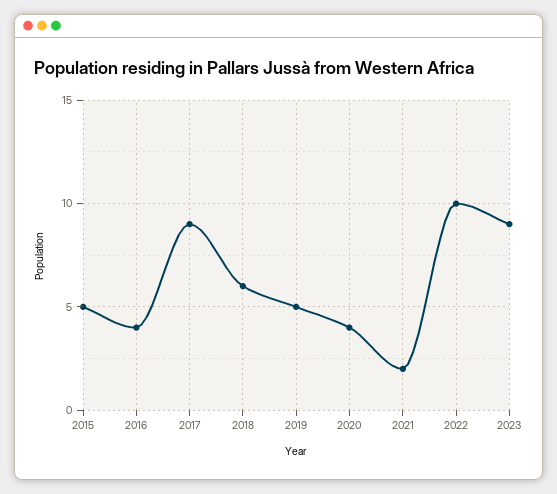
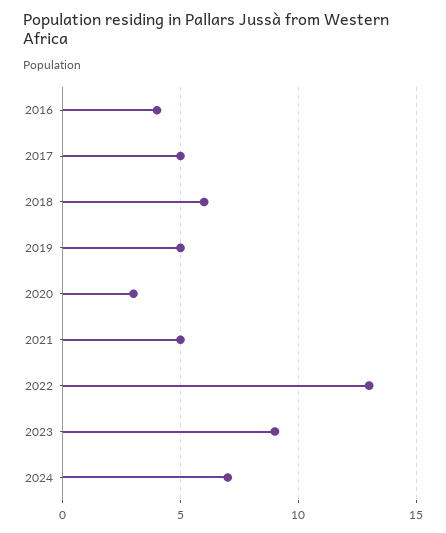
2015: 5 -> none
2017: 9 -> 5
2020: 4 -> 3
2021: 2 -> 5
2022: 10 -> 13
2024: none -> 7

